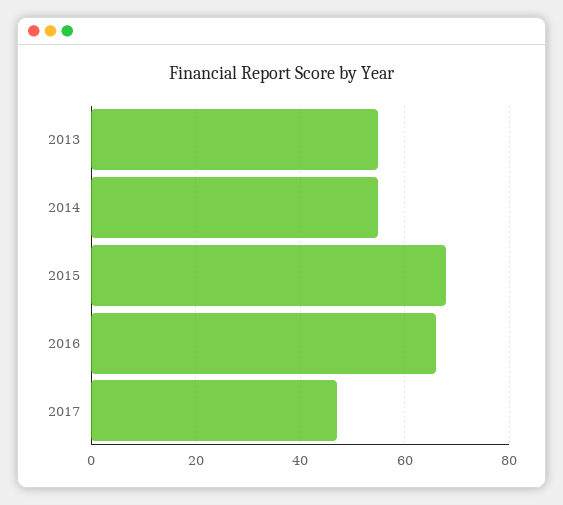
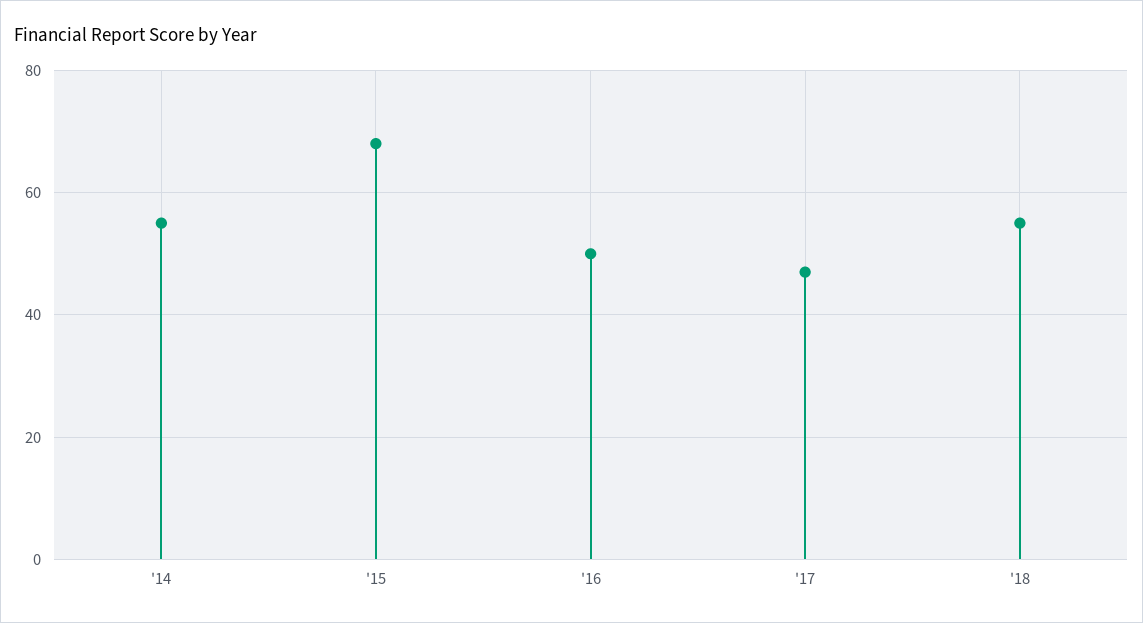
2013: 55 -> none
2016: 65 -> 50
'18: none -> 55

